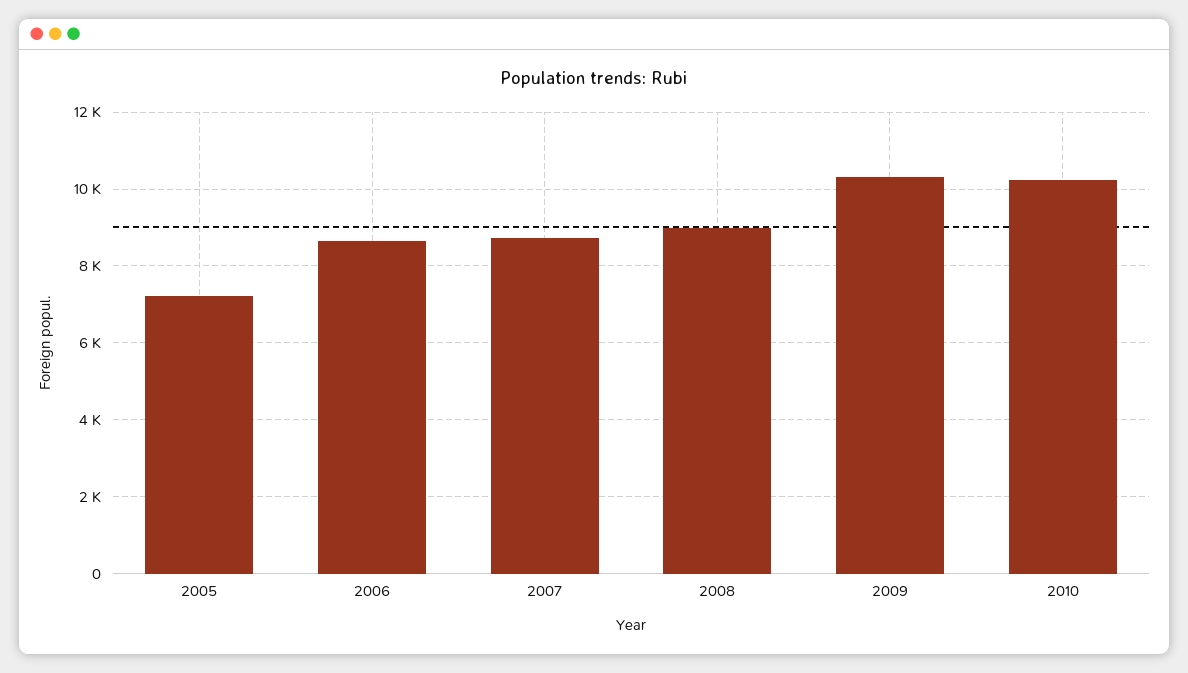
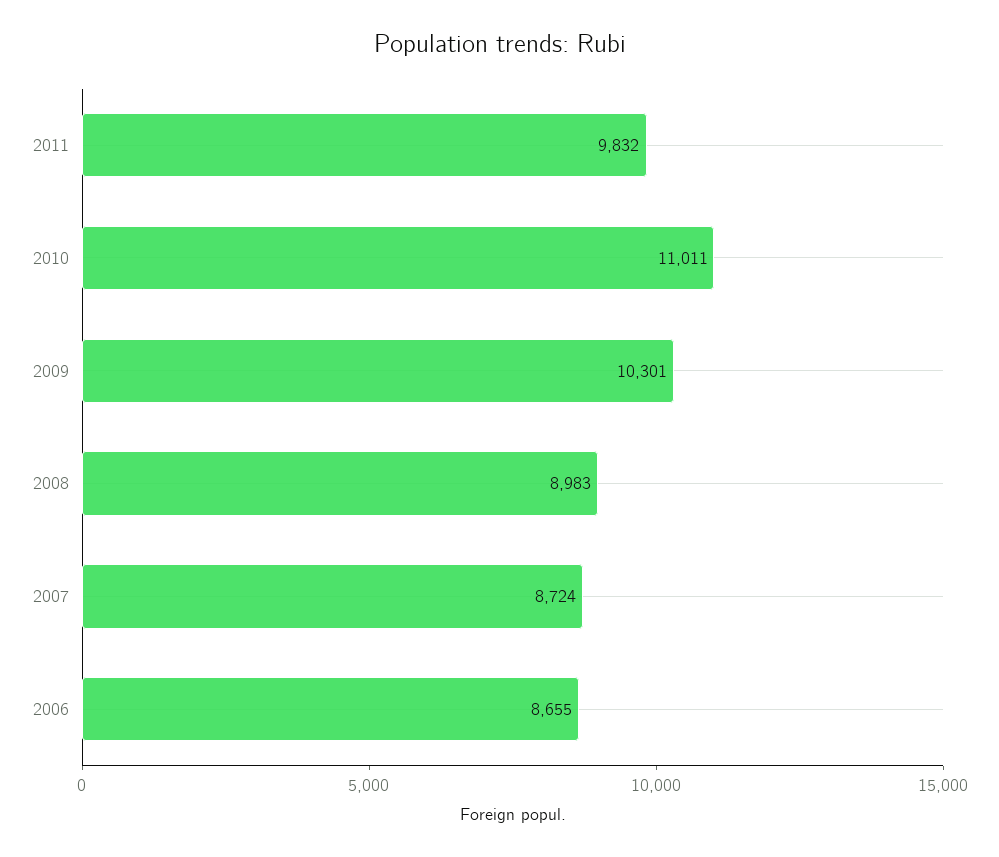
2005: 7200 -> none
2010: 10200 -> 11011
2011: none -> 9832

